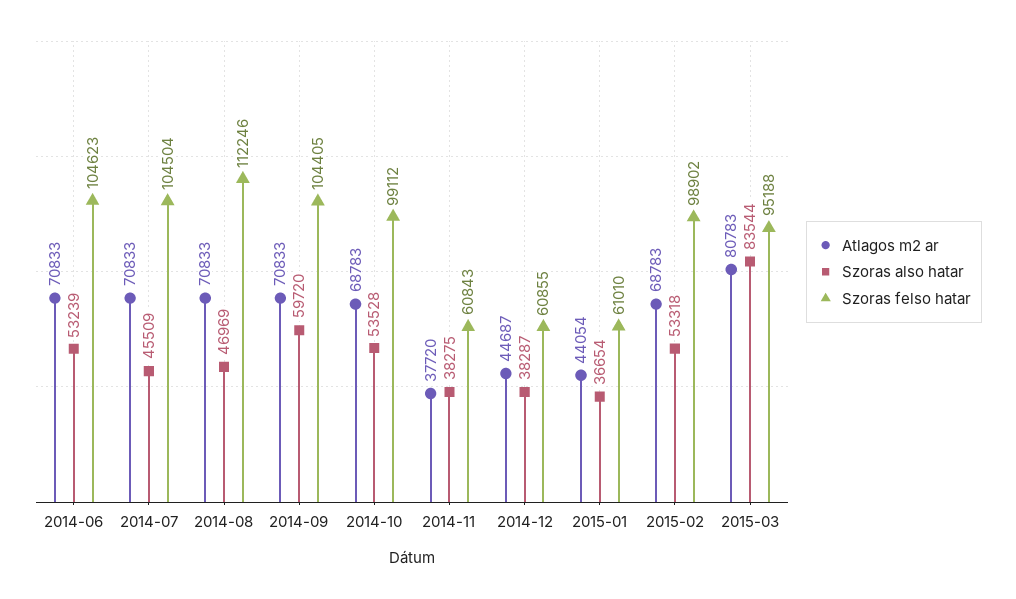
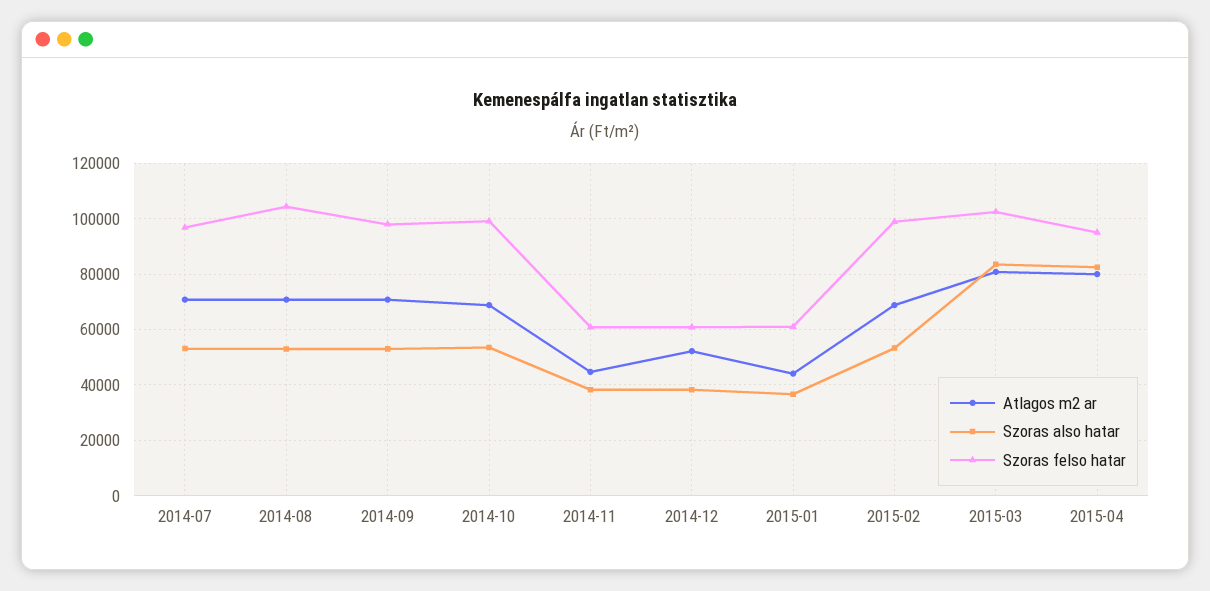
Atlagos m2 ar, 2014-06: 70833 -> none
Szoras also hatar, 2014-06: 53239 -> none
Szoras felso hatar, 2014-06: 104623 -> none
Szoras also hatar, 2014-07: 45509 -> 52500
Szoras felso hatar, 2014-07: 104504 -> 97500
Szoras also hatar, 2014-08: 46969 -> 52500
Szoras felso hatar, 2014-08: 112246 -> 105000
Szoras also hatar, 2014-09: 59720 -> 52500
Szoras felso hatar, 2014-09: 104405 -> 97500
Atlagos m2 ar, 2014-11: 37720 -> 45000
Atlagos m2 ar, 2014-12: 44687 -> 52500
Szoras felso hatar, 2015-03: 95188 -> 102500
Atlagos m2 ar, 2015-04: none -> 80000
Szoras also hatar, 2015-04: none -> 82500
Szoras felso hatar, 2015-04: none -> 95000

